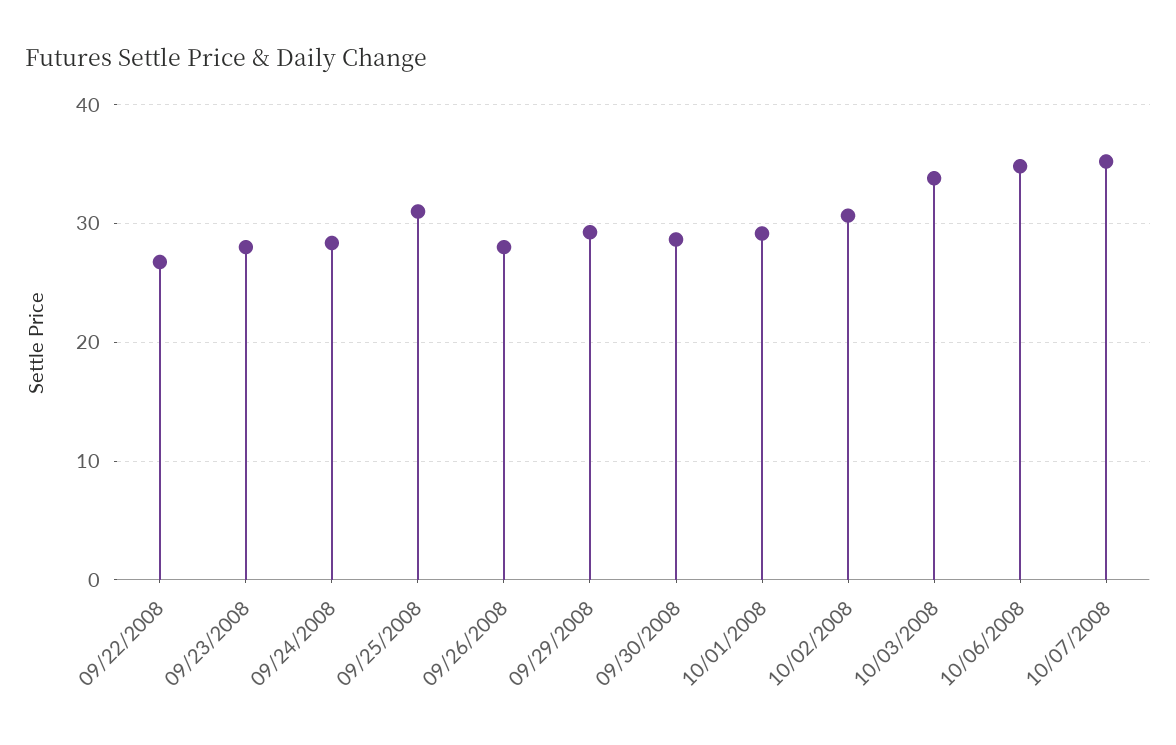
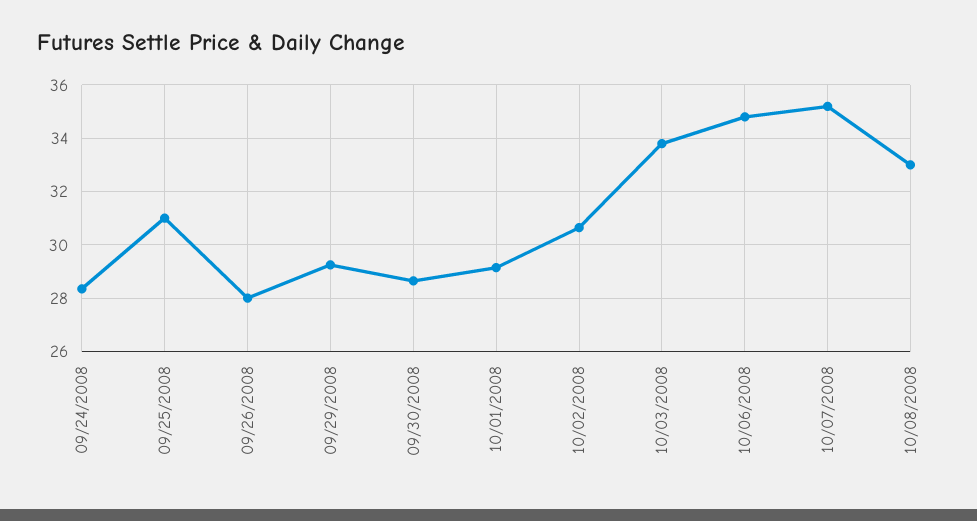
09/22/2008: 27 -> none
09/23/2008: 28 -> none
10/08/2008: none -> 33

